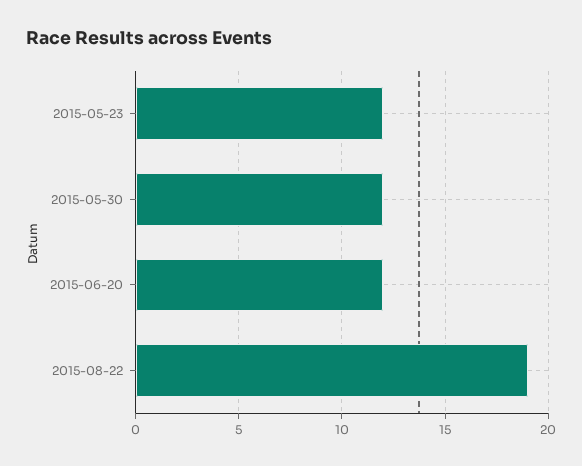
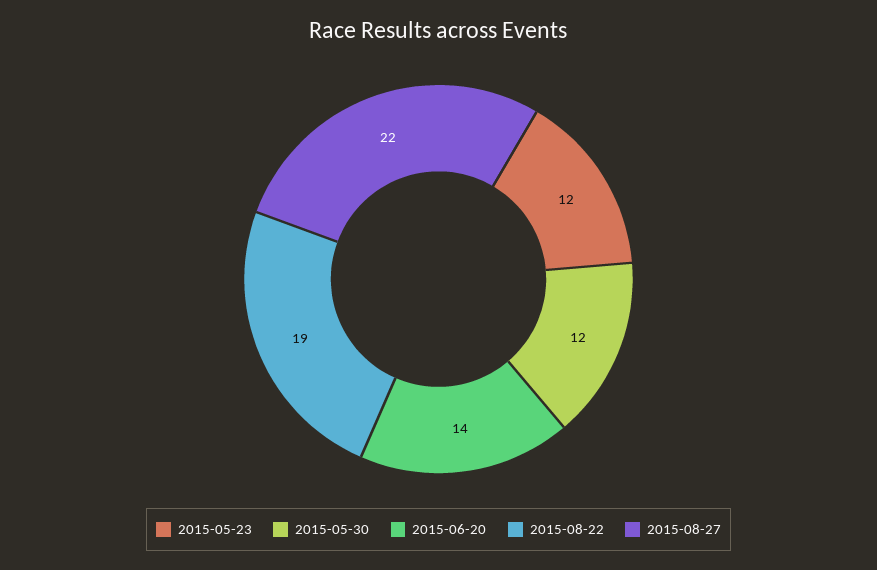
2015-06-20: 12 -> 14
2015-08-27: none -> 22

